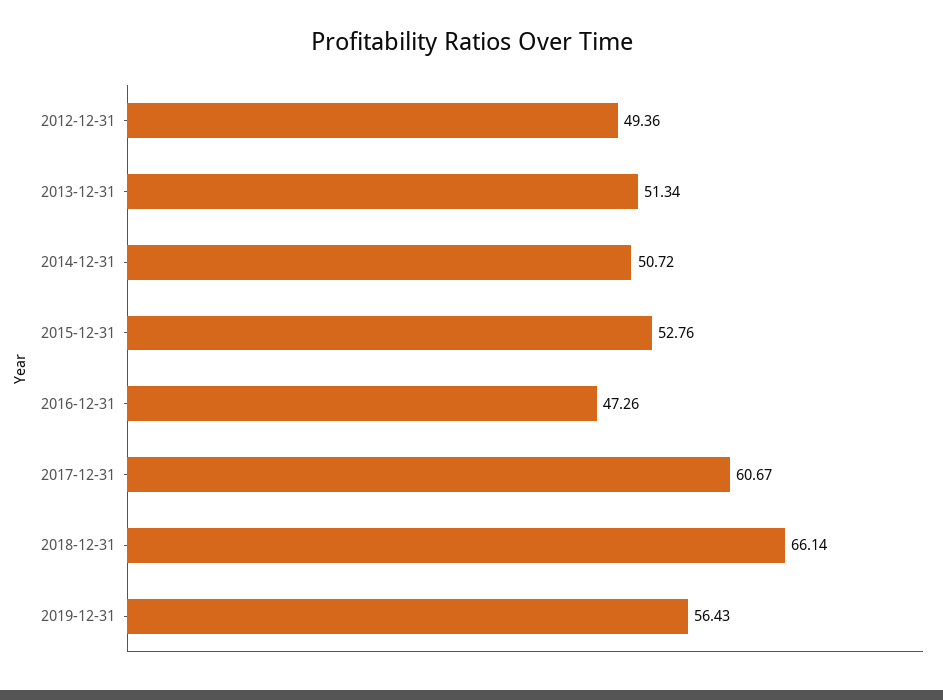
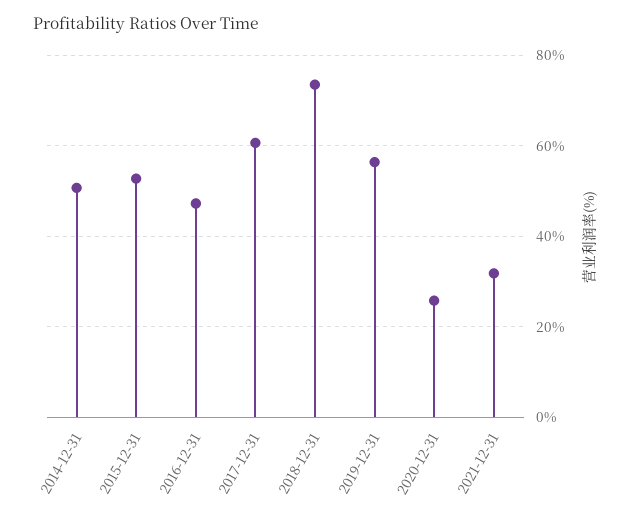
2012-12-31: 49.36 -> none
2013-12-31: 51.34 -> none
2018-12-31: 66.14 -> 74
2020-12-31: none -> 26
2021-12-31: none -> 32

